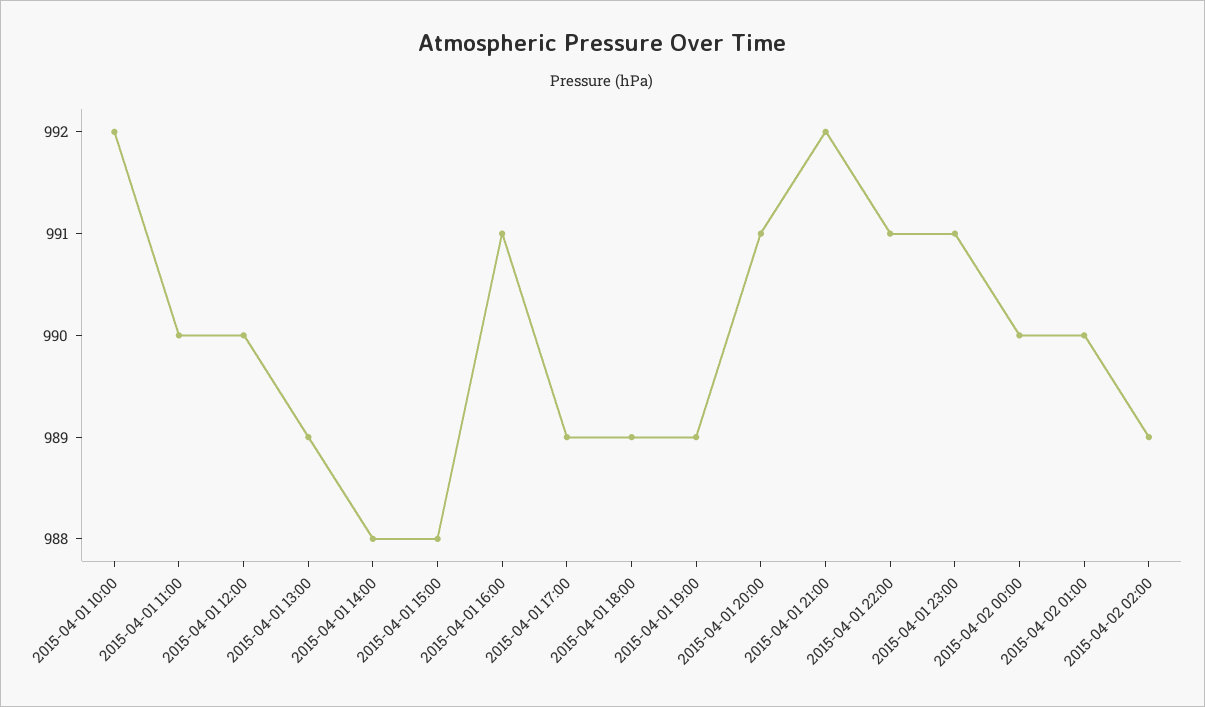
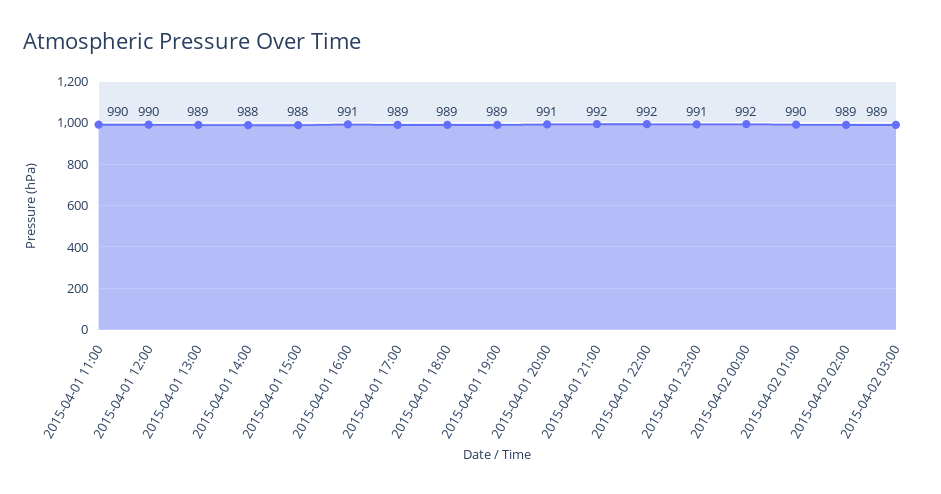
2015-04-01 10:00: 992 -> none
2015-04-01 22:00: 991 -> 992
2015-04-02 00:00: 990 -> 992
2015-04-02 03:00: none -> 989

